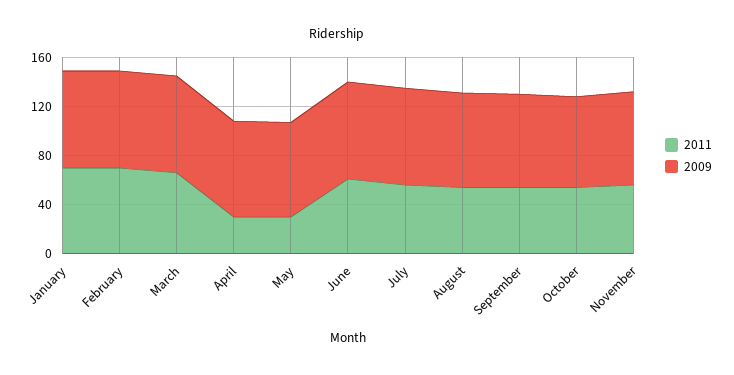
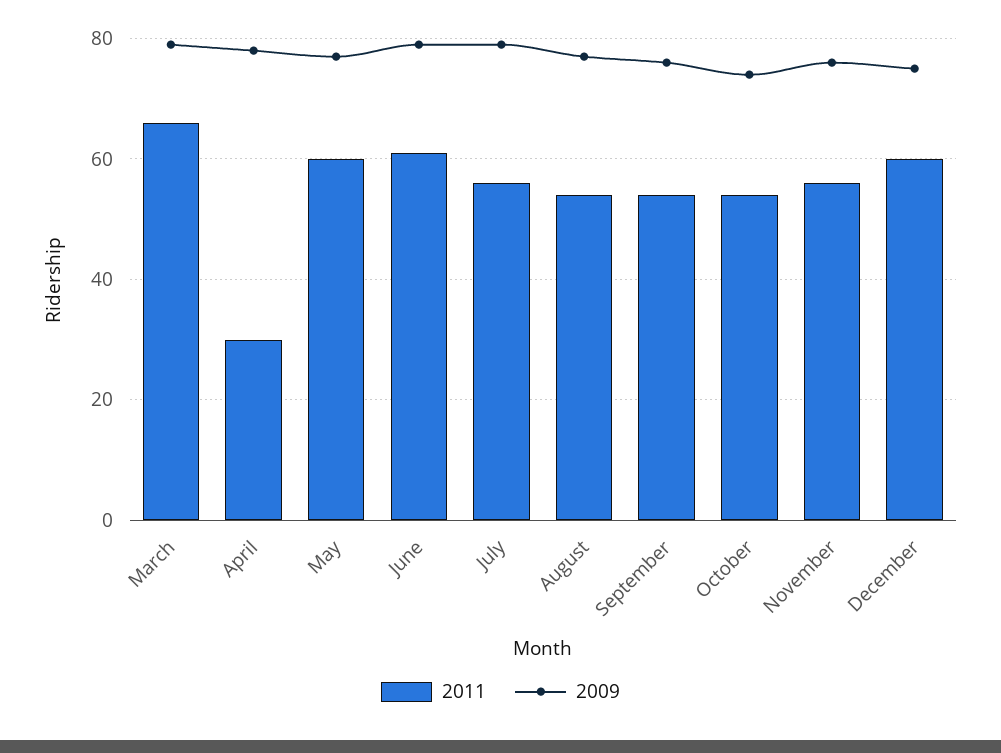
2011, January: 70 -> none
2009, January: 80 -> none
2011, February: 70 -> none
2009, February: 80 -> none
2011, May: 30 -> 60
2011, December: none -> 60
2009, December: none -> 75

